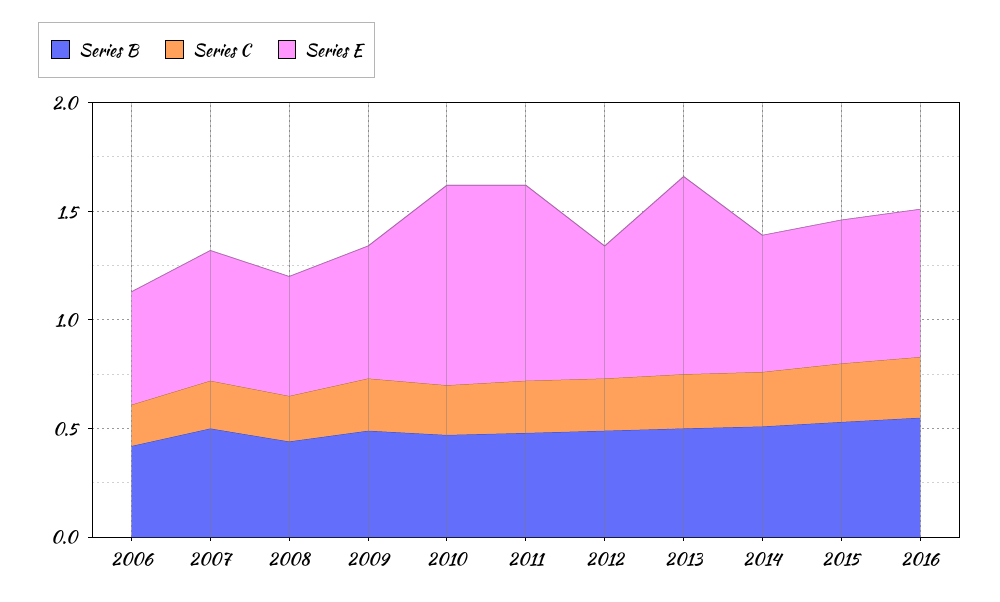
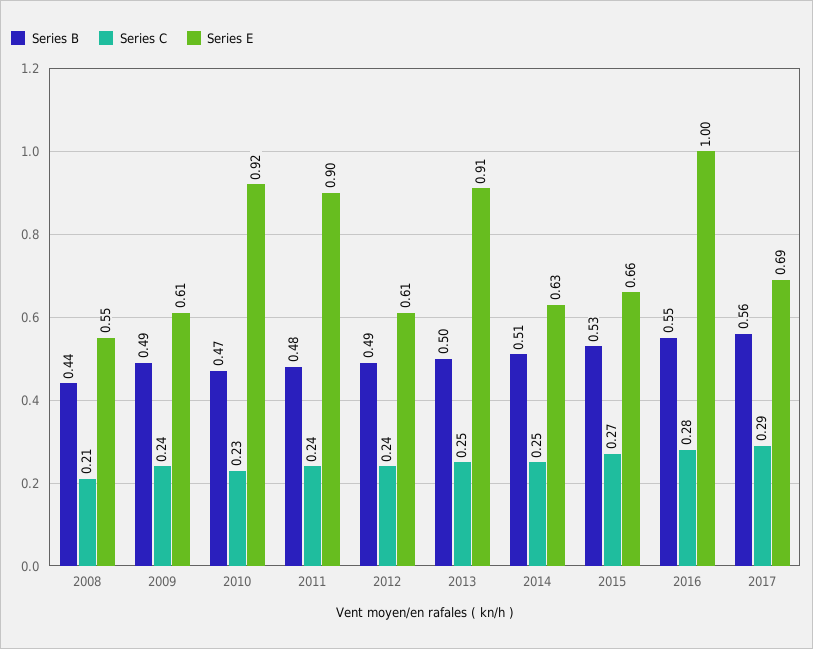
Series B, 2006: 0.4 -> none
Series C, 2006: 0.2 -> none
Series E, 2006: 0.5 -> none
Series B, 2007: 0.5 -> none
Series C, 2007: 0.2 -> none
Series E, 2007: 0.6 -> none
Series E, 2016: 0.7 -> 1
Series B, 2017: none -> 0.56
Series C, 2017: none -> 0.29
Series E, 2017: none -> 0.69

